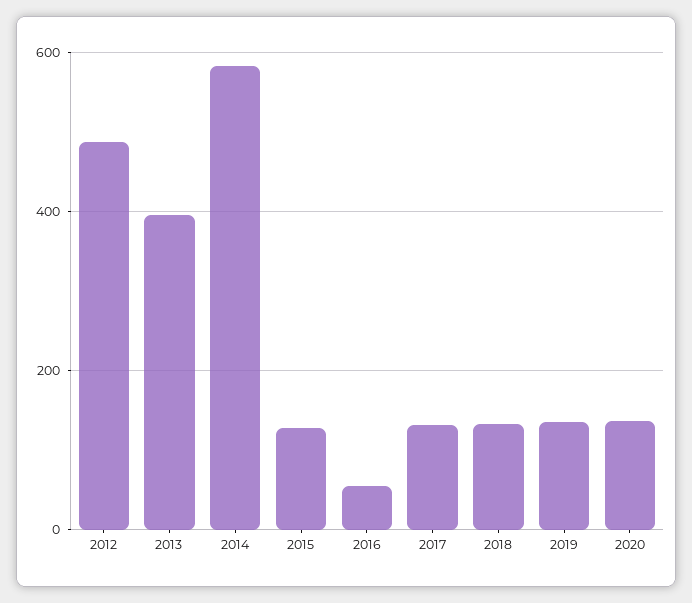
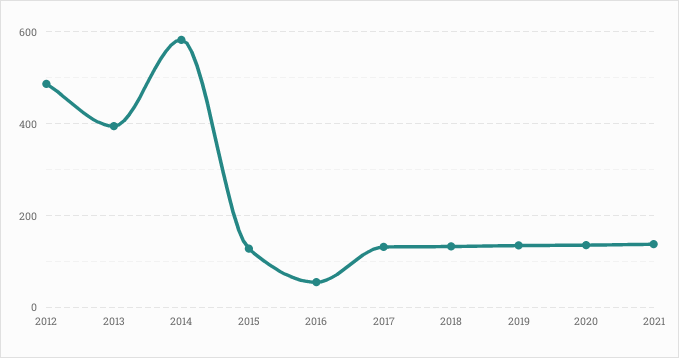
2021: none -> 140

